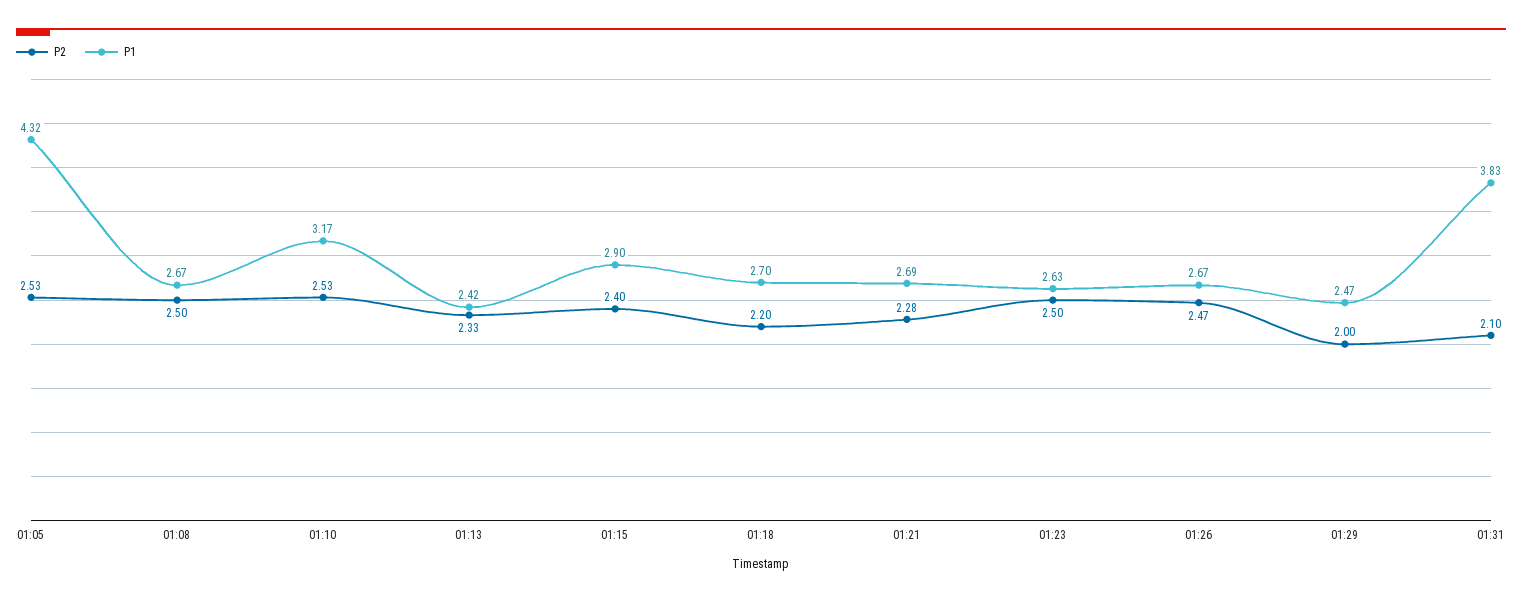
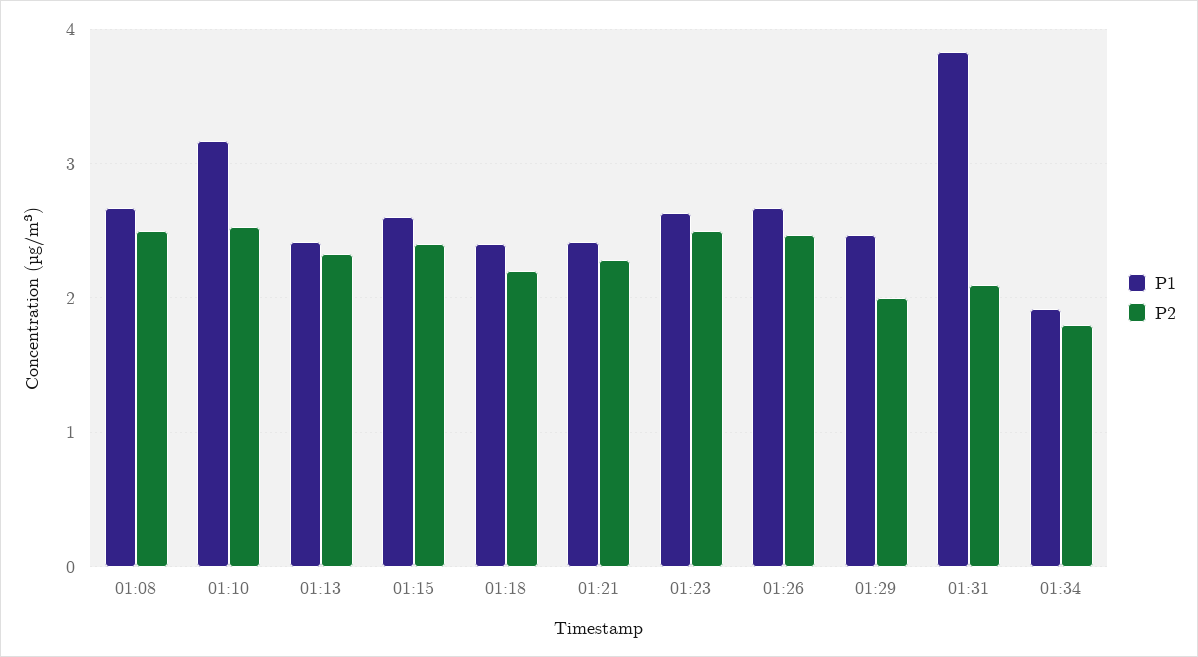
P2, 01:05: 2.53 -> none
P1, 01:05: 4.32 -> none
P1, 01:15: 2.9 -> 2.6
P1, 01:18: 2.7 -> 2.4
P1, 01:21: 2.69 -> 2.4
P1, 01:34: none -> 1.9
P2, 01:34: none -> 1.8

